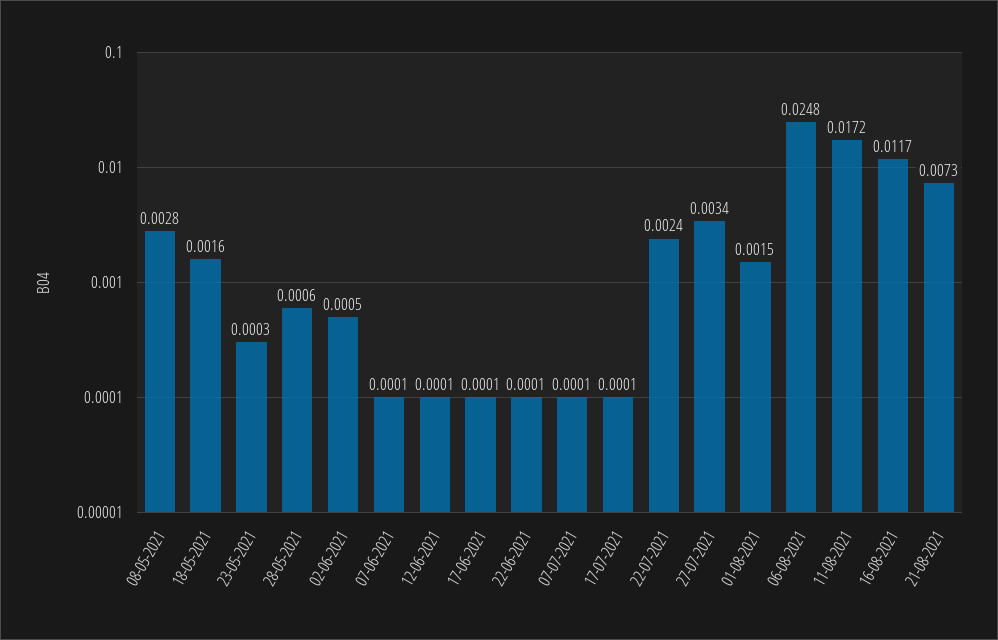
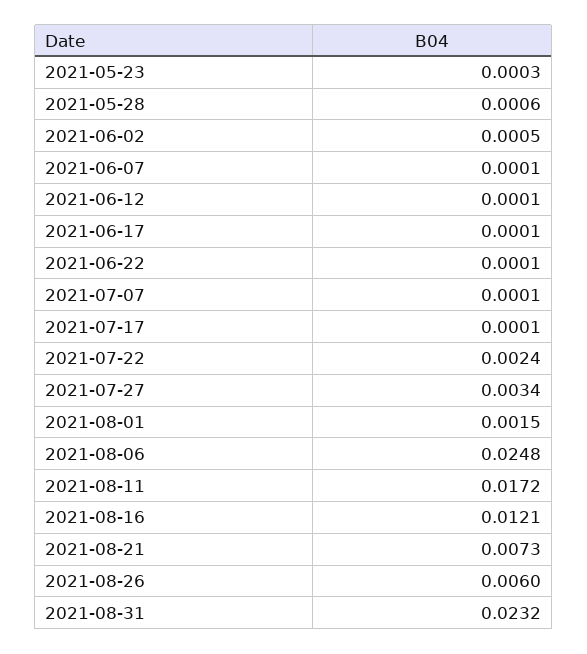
08-05-2021: 0.0028 -> none
18-05-2021: 0.0016 -> none
16-08-2021: 0.0117 -> 0.0121
2021-08-26: none -> 0.006
2021-08-31: none -> 0.0232

